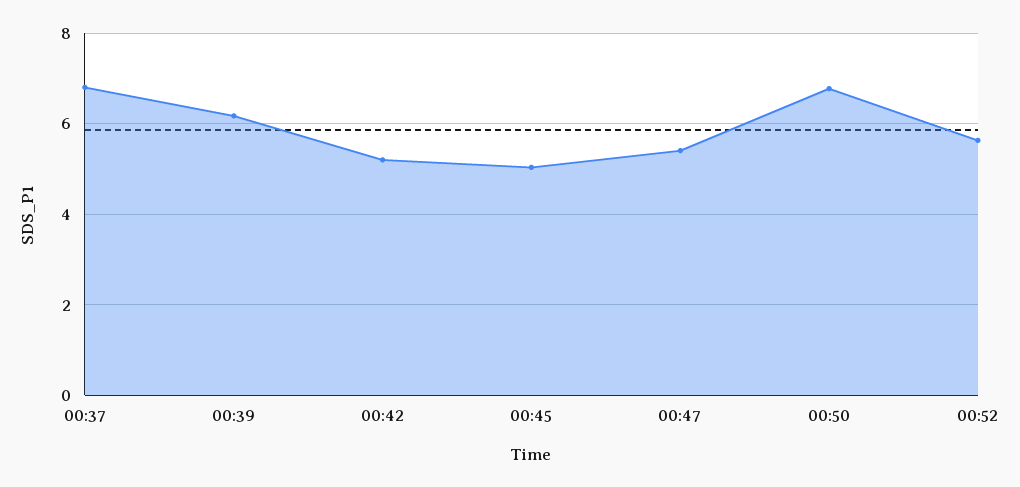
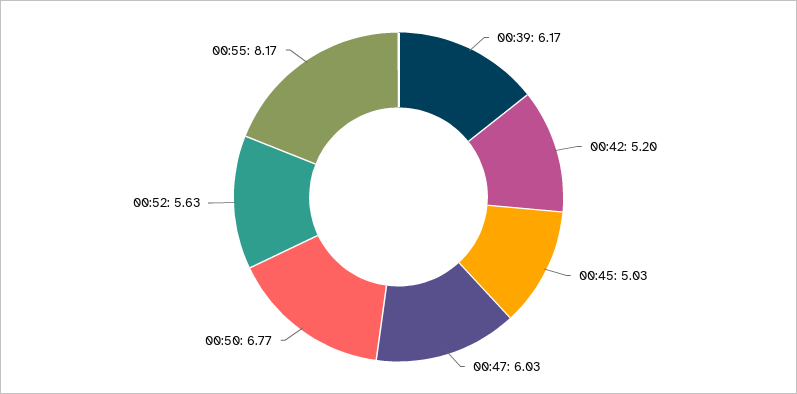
00:37: 6.8 -> none
00:47: 5.4 -> 6.03
00:55: none -> 8.17

